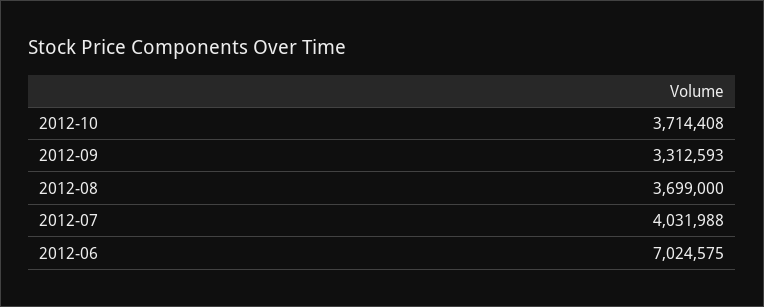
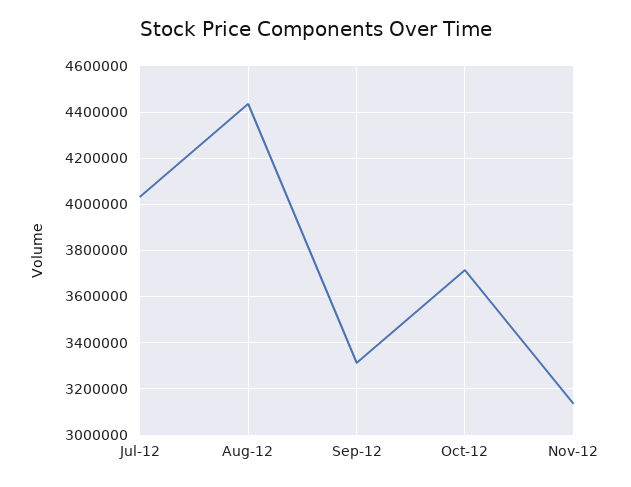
2012-08: 3699000 -> 4450000
2012-06: 7024575 -> none
Nov-12: none -> 3150000

